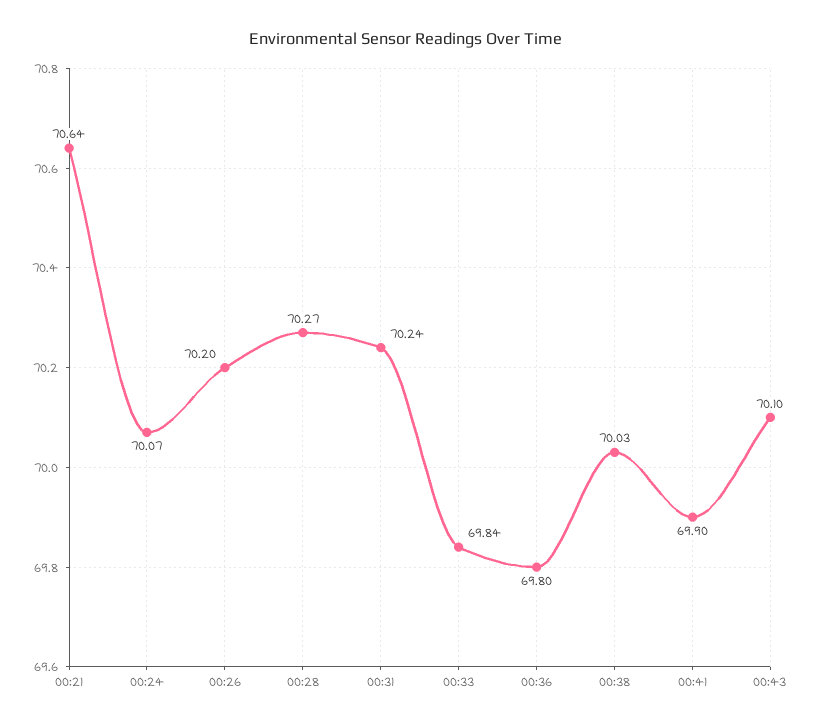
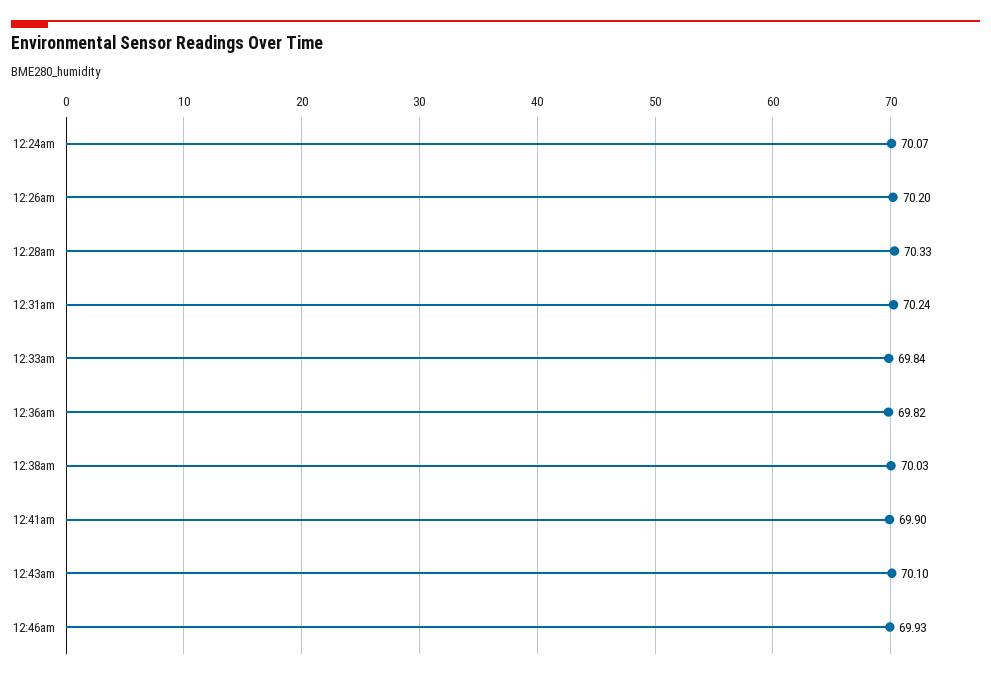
00:21: 70.64 -> none
00:28: 70.27 -> 70.33
00:36: 69.8 -> 69.82
12:46am: none -> 69.93

